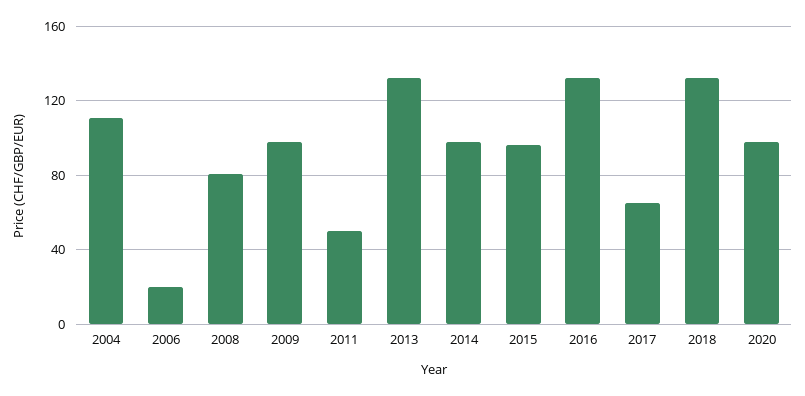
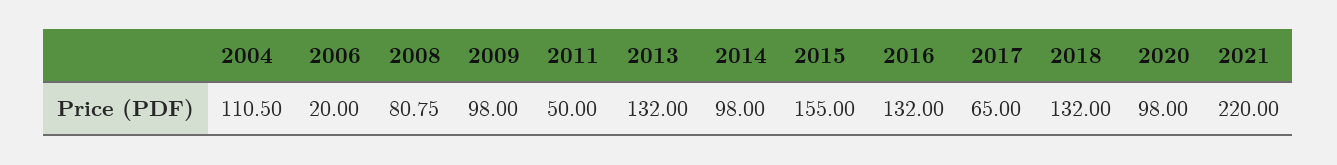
2015: 95 -> 155
2021: none -> 220

